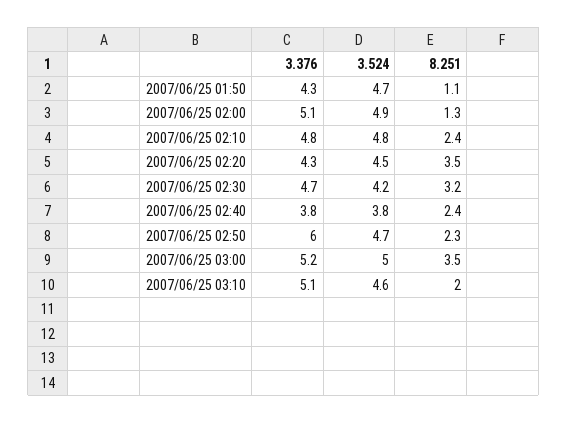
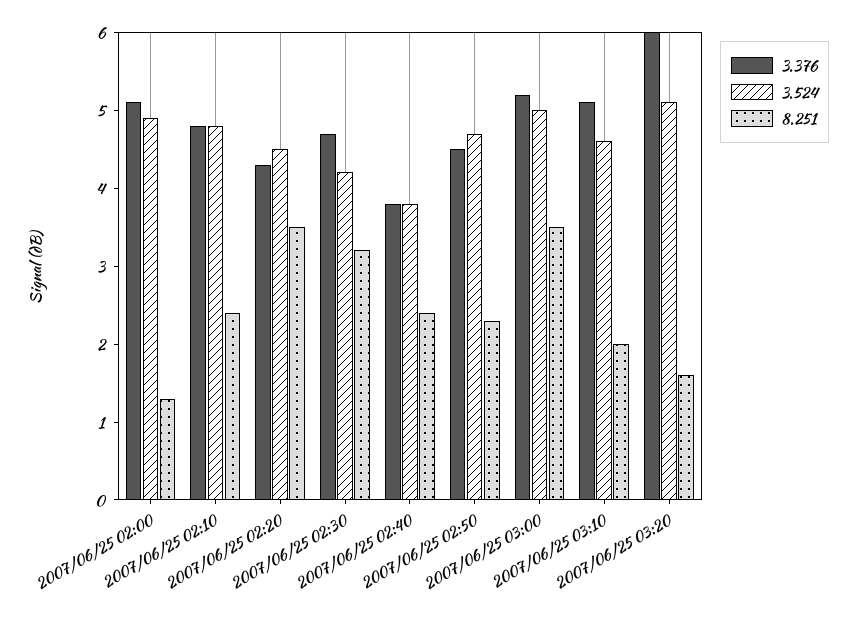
3.376, 2007/06/25 01:50: 4.3 -> none
3.524, 2007/06/25 01:50: 4.7 -> none
8.251, 2007/06/25 01:50: 1.1 -> none
3.376, 2007/06/25 02:50: 6 -> 4.5
3.376, 2007/06/25 03:20: none -> 6
3.524, 2007/06/25 03:20: none -> 5
8.251, 2007/06/25 03:20: none -> 1.5

